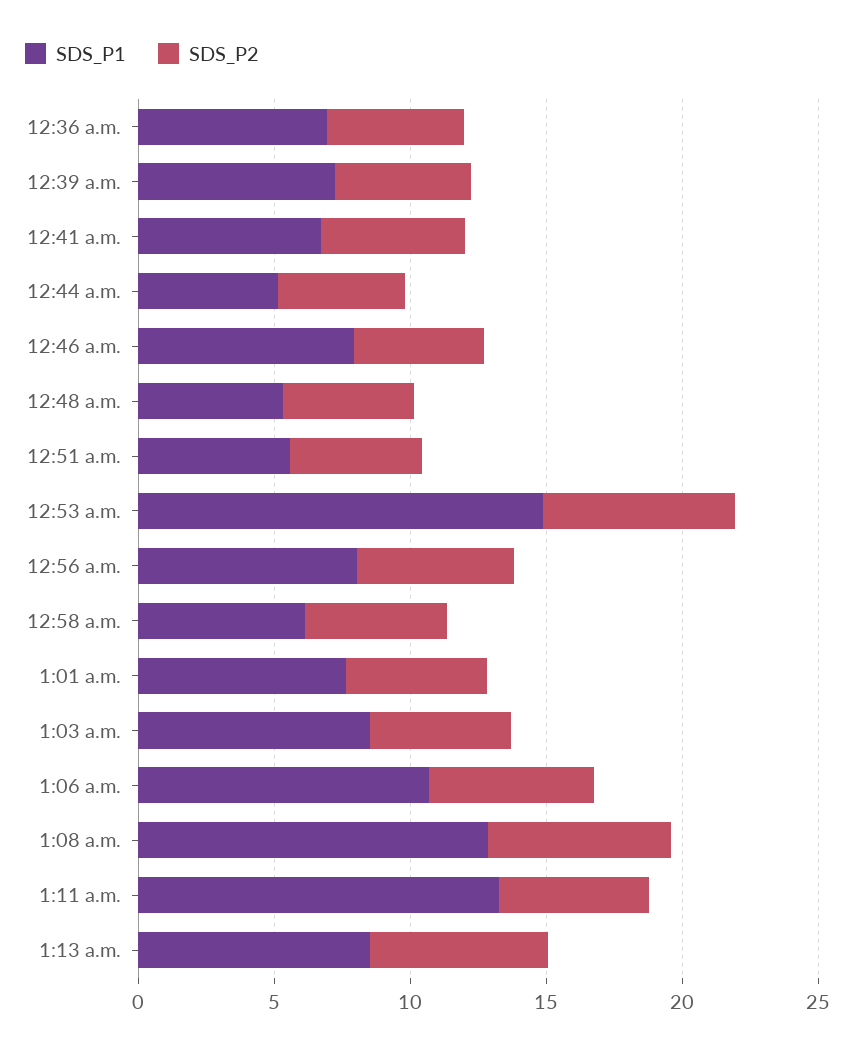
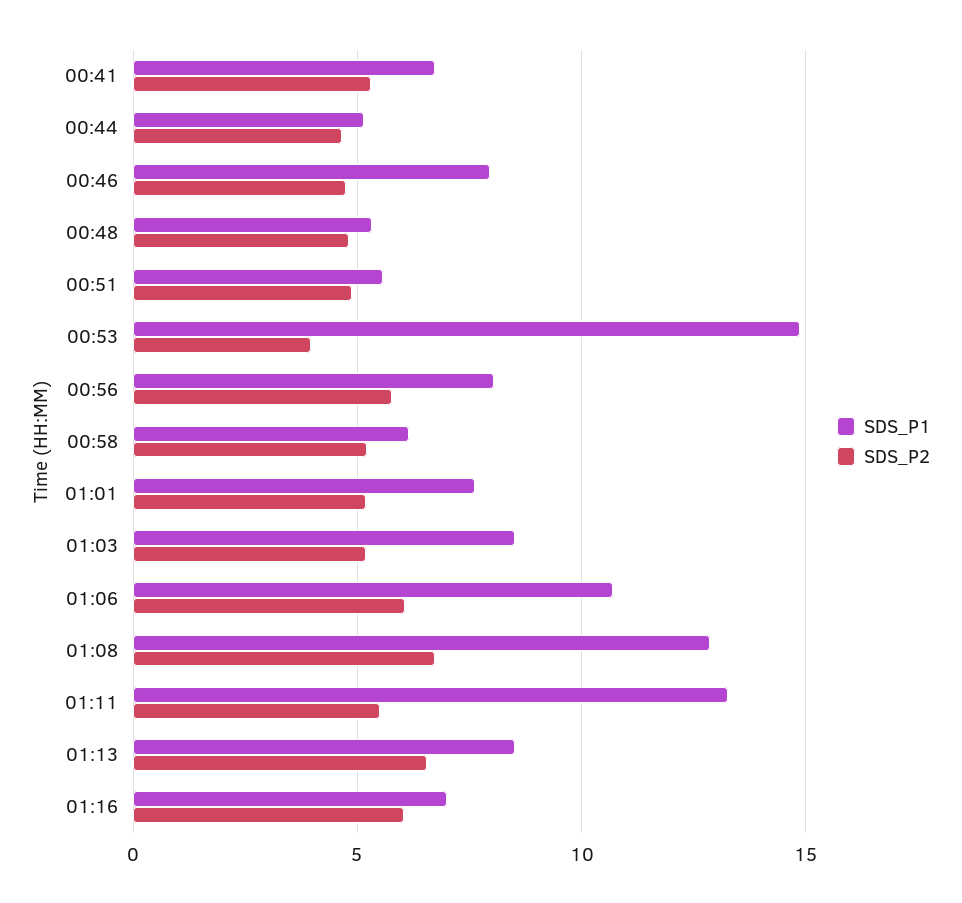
SDS_P1, 12:36 a.m.: 7 -> none
SDS_P2, 12:36 a.m.: 5 -> none
SDS_P1, 12:39 a.m.: 7 -> none
SDS_P2, 12:39 a.m.: 5 -> none
SDS_P2, 12:53 a.m.: 7 -> 4
SDS_P1, 01:16: none -> 7
SDS_P2, 01:16: none -> 6

